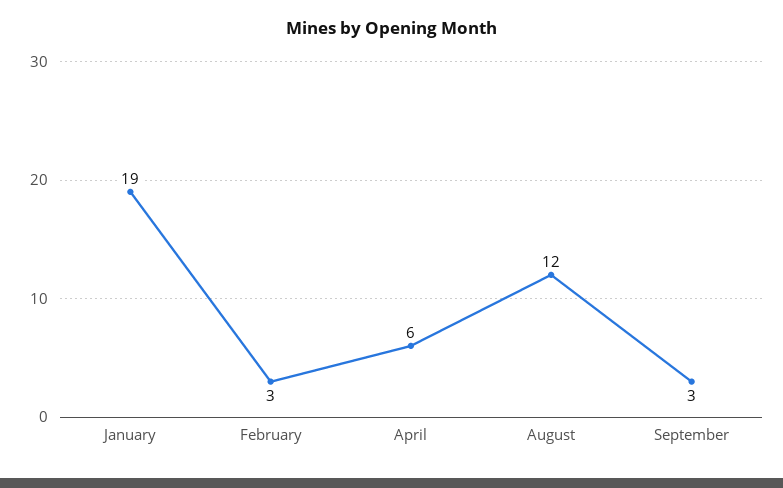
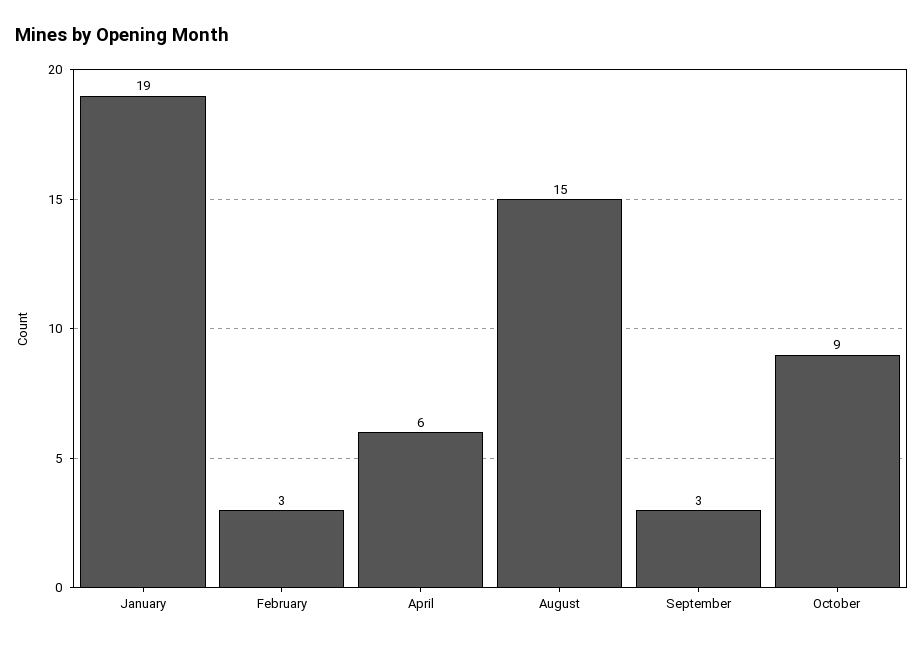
August: 12 -> 15
October: none -> 9

